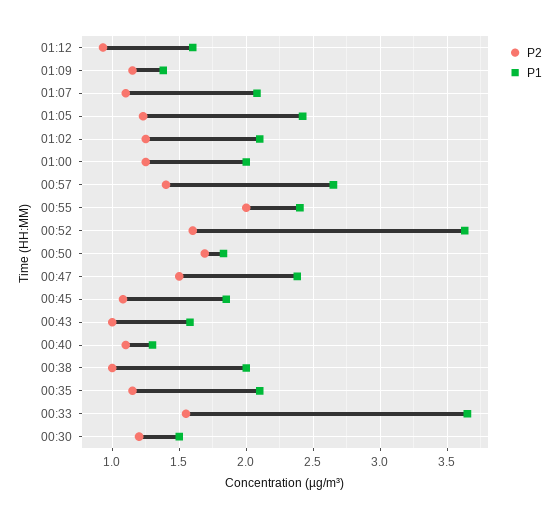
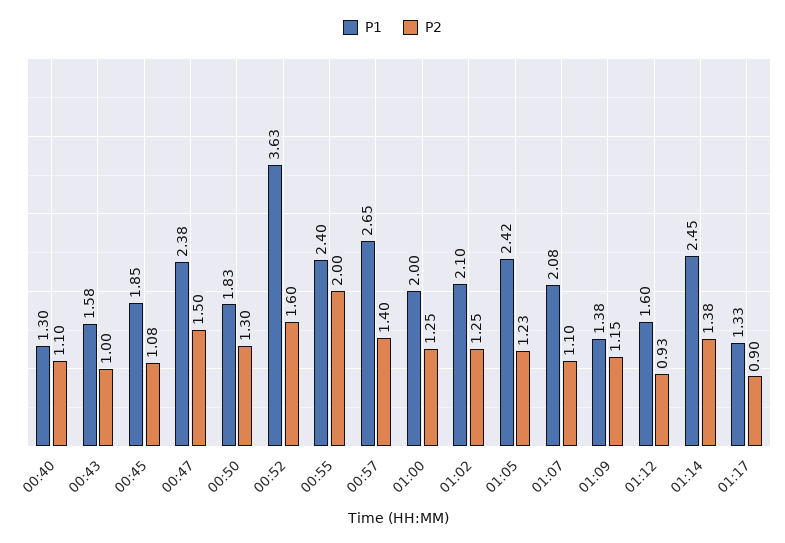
P2, 00:50: 1.7 -> 1.3
P2, 00:38: 1 -> none
P1, 00:38: 2 -> none
P2, 00:35: 1.15 -> none
P1, 00:35: 2.1 -> none
P2, 00:33: 1.55 -> none
P1, 00:33: 3.65 -> none
P2, 00:30: 1.2 -> none
P1, 00:30: 1.5 -> none
P1, 01:14: none -> 2.45
P2, 01:14: none -> 1.38
P1, 01:17: none -> 1.33
P2, 01:17: none -> 0.9

